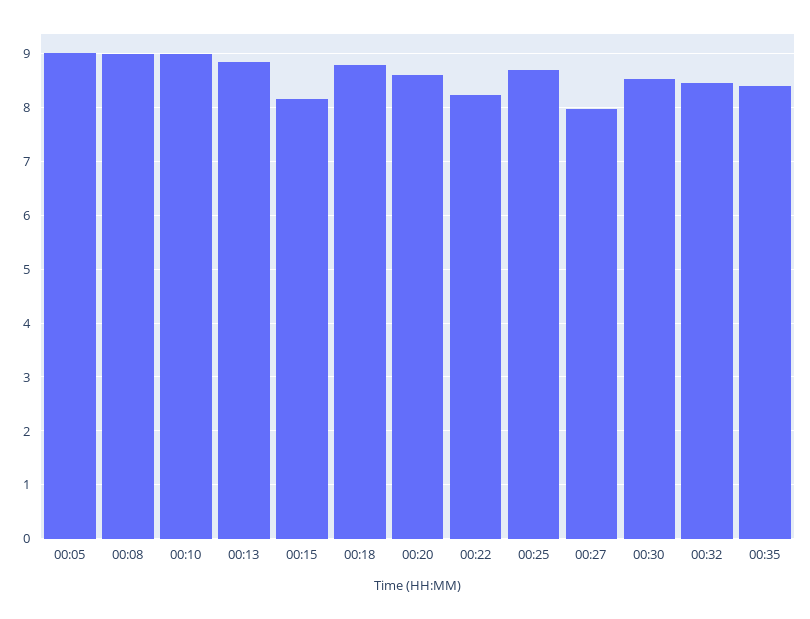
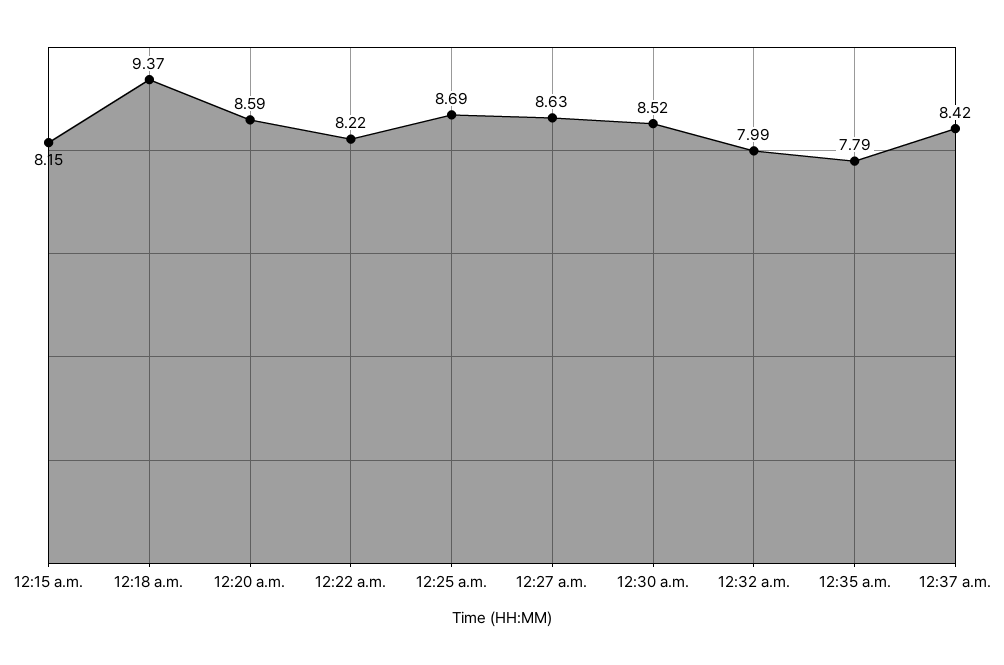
00:05: 9 -> none
00:08: 9 -> none
00:10: 9 -> none
00:13: 8.8 -> none
00:18: 8.8 -> 9.37
00:27: 8 -> 8.63
00:32: 8.4 -> 7.99
00:35: 8.4 -> 7.79
12:37 a.m.: none -> 8.42

